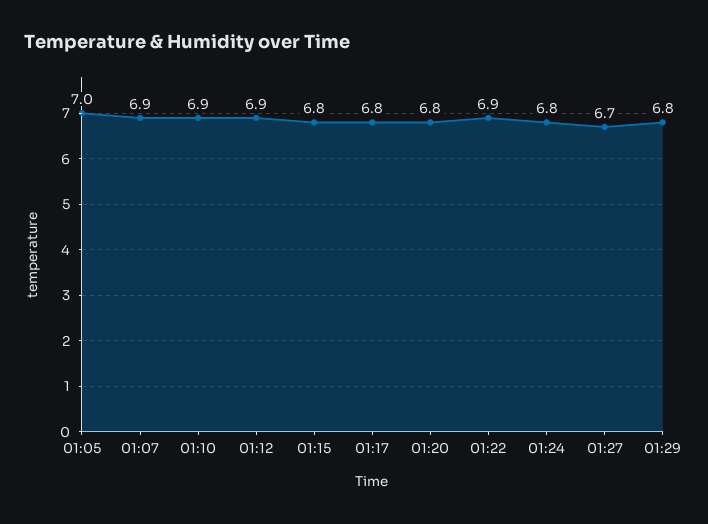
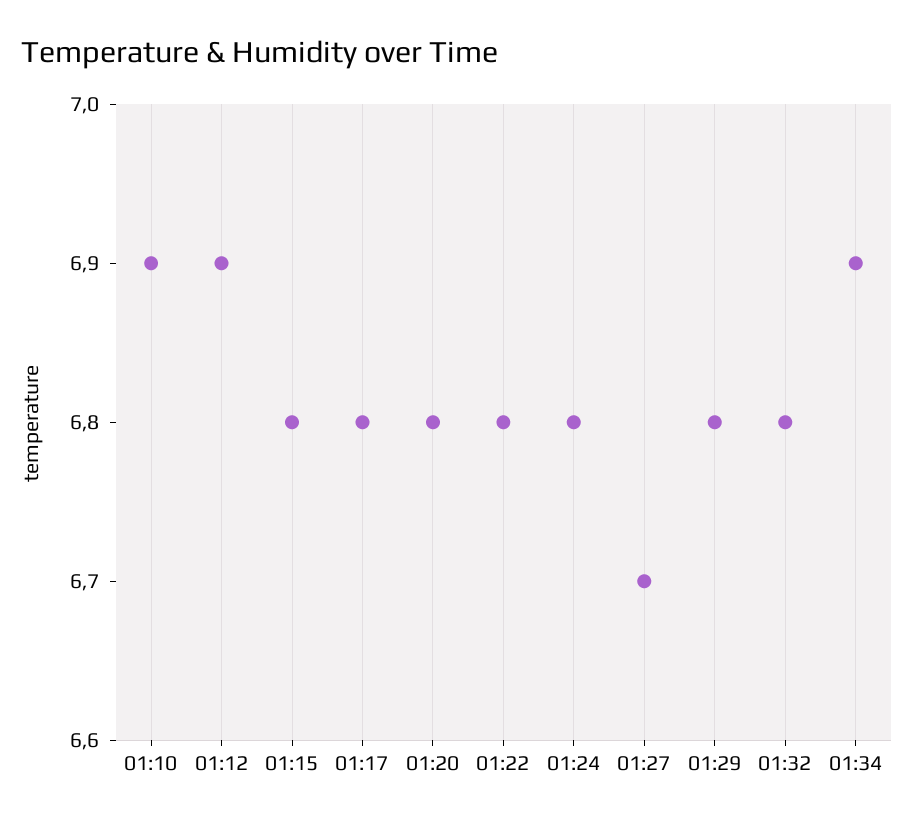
01:05: 7 -> none
01:07: 6.9 -> none
01:22: 6.9 -> 6.8
01:32: none -> 6.8
01:34: none -> 6.9

